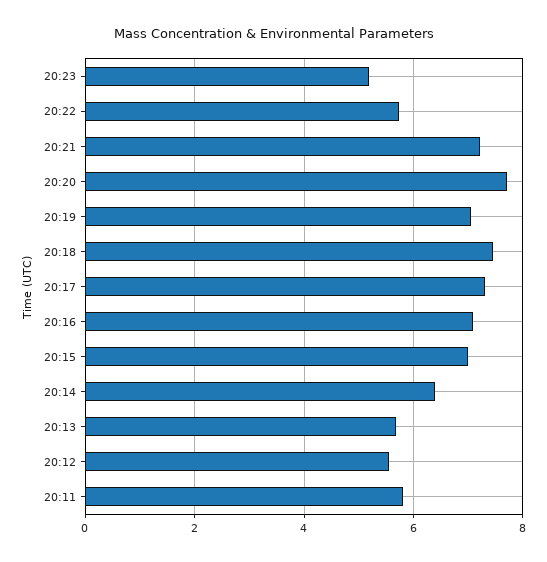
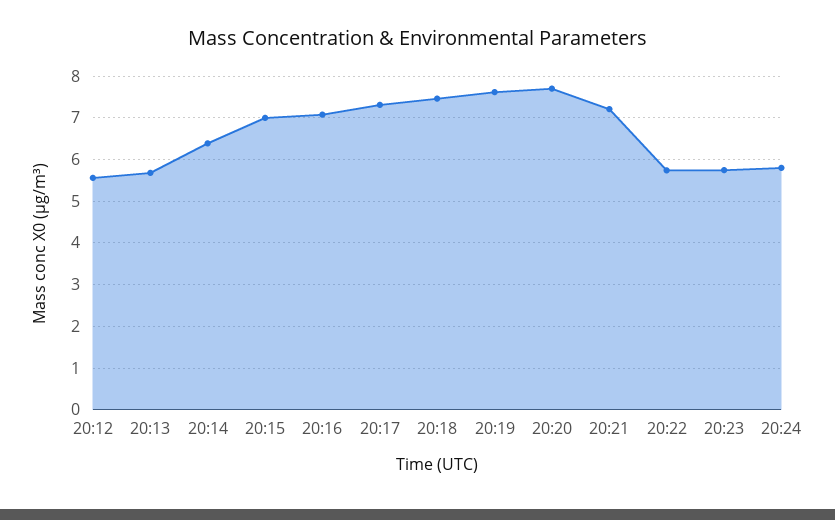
20:23: 5.2 -> 5.8
20:19: 7 -> 7.6
20:11: 5.8 -> none
20:24: none -> 5.8

